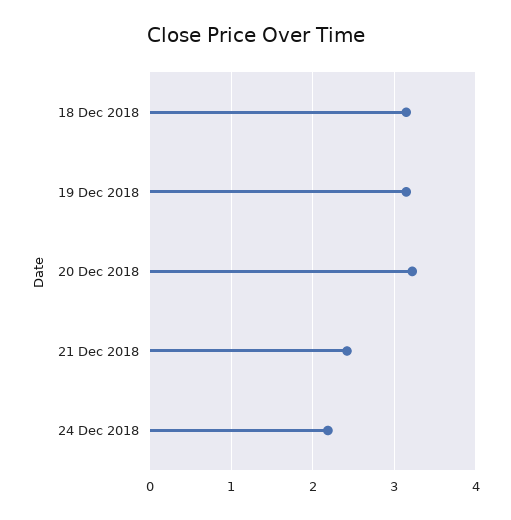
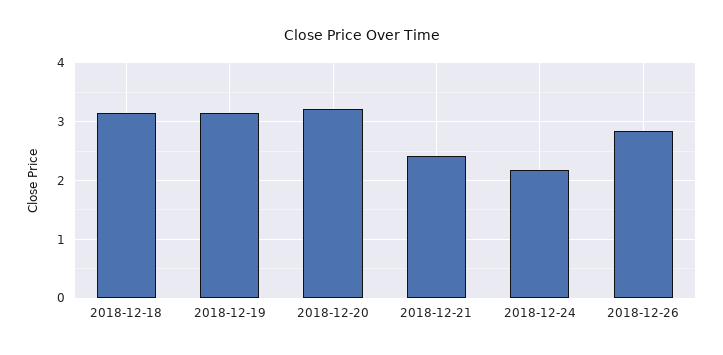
2018-12-26: none -> 2.8

